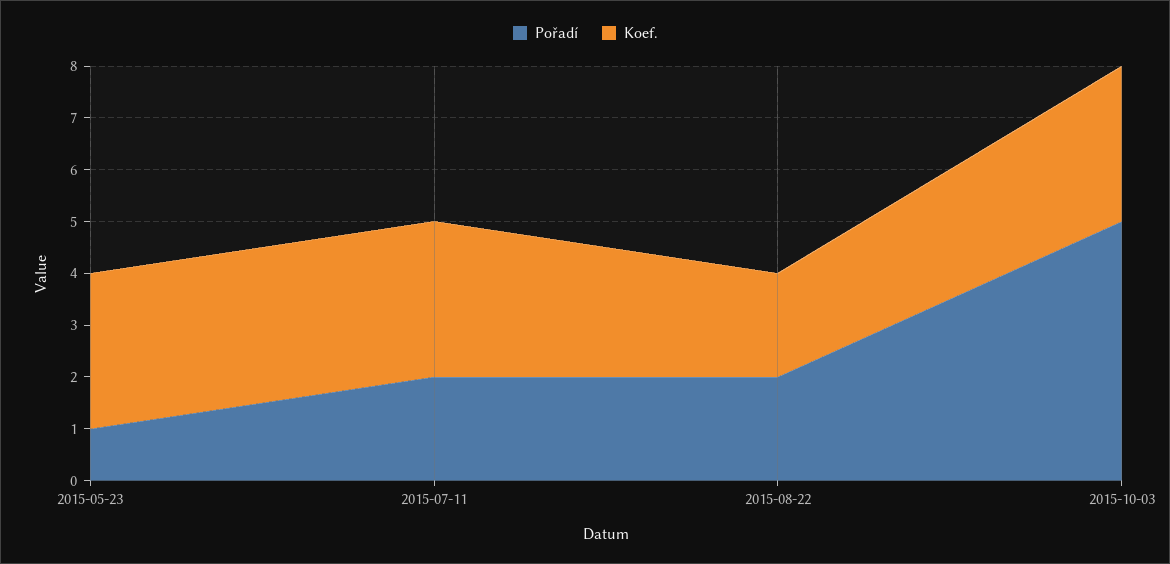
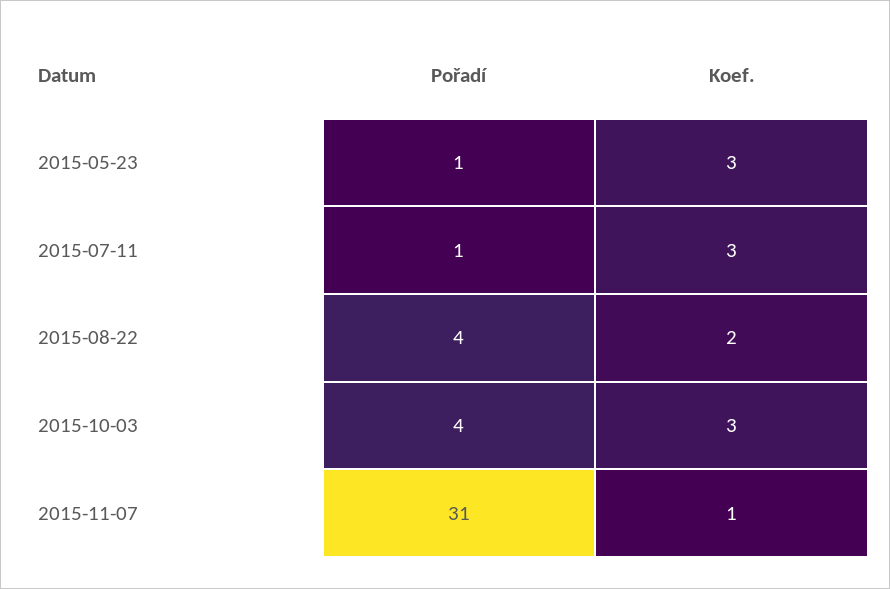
Pořadí, 2015-07-11: 2 -> 1
Pořadí, 2015-08-22: 2 -> 4
Pořadí, 2015-10-03: 5 -> 4
Pořadí, 2015-11-07: none -> 31
Koef., 2015-11-07: none -> 1

